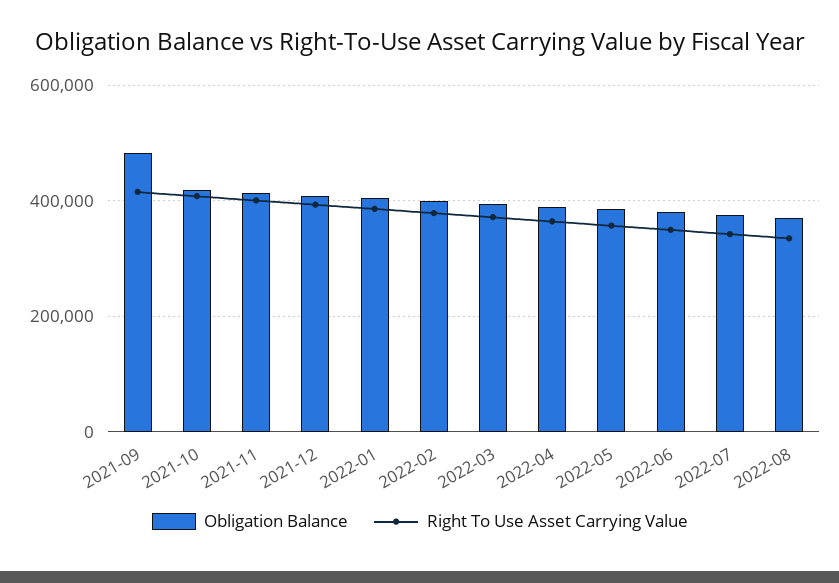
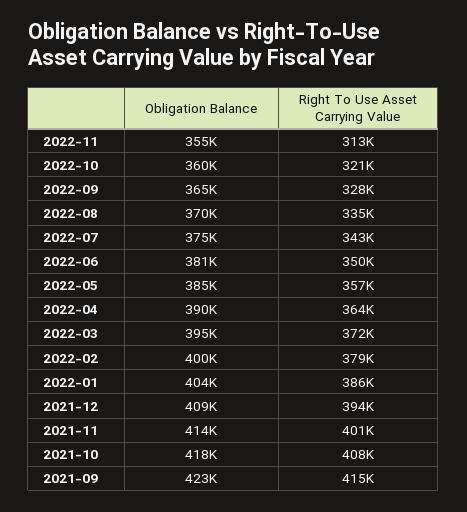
Obligation Balance, 2021-09: 480000 -> 423000
Obligation Balance, 2022-11: none -> 355000
Right To Use Asset Carrying Value, 2022-11: none -> 313000
Obligation Balance, 2022-10: none -> 360000
Right To Use Asset Carrying Value, 2022-10: none -> 321000
Obligation Balance, 2022-09: none -> 365000
Right To Use Asset Carrying Value, 2022-09: none -> 328000

